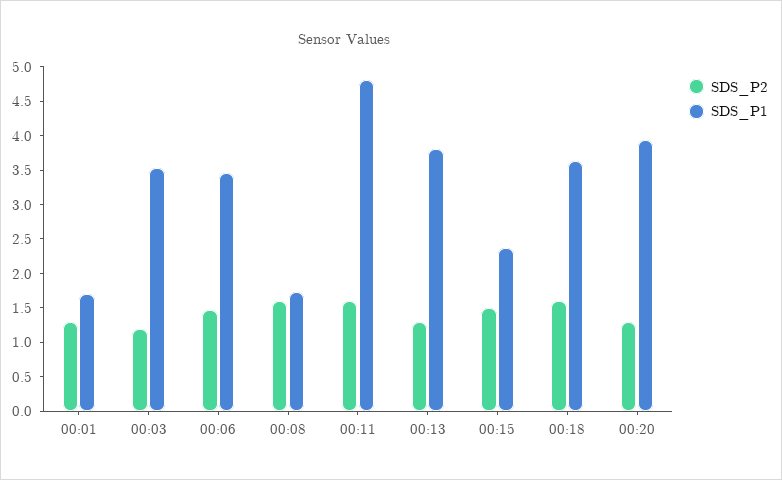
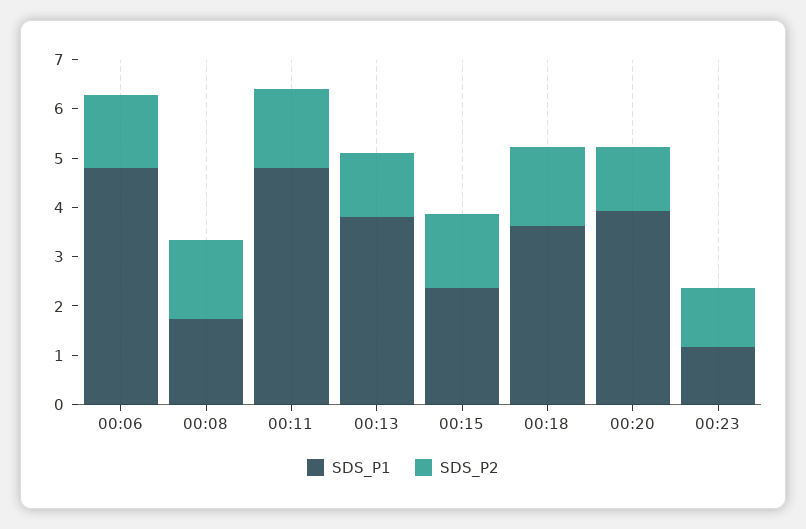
SDS_P2, 00:01: 1.25 -> none
SDS_P1, 00:01: 1.75 -> none
SDS_P2, 00:03: 1.25 -> none
SDS_P1, 00:03: 3.5 -> none
SDS_P1, 00:06: 3.5 -> 4.8
SDS_P1, 00:23: none -> 1.2
SDS_P2, 00:23: none -> 1.2

